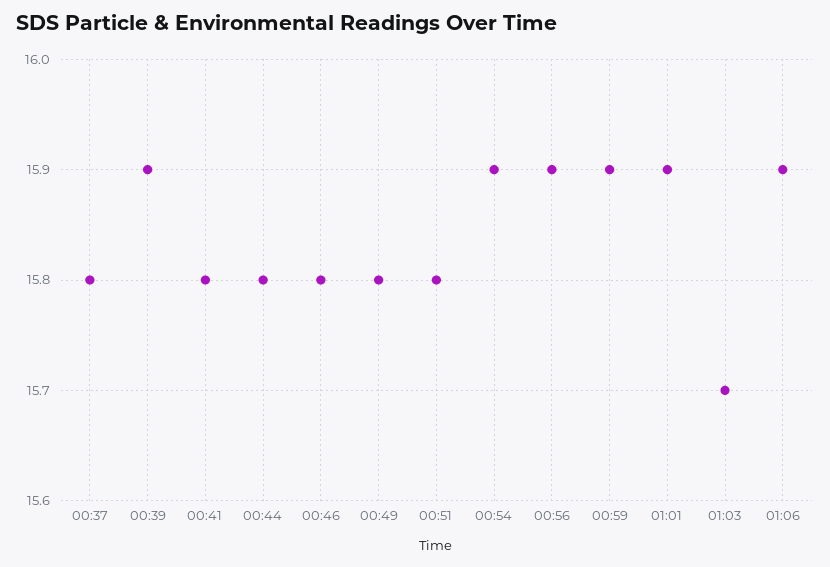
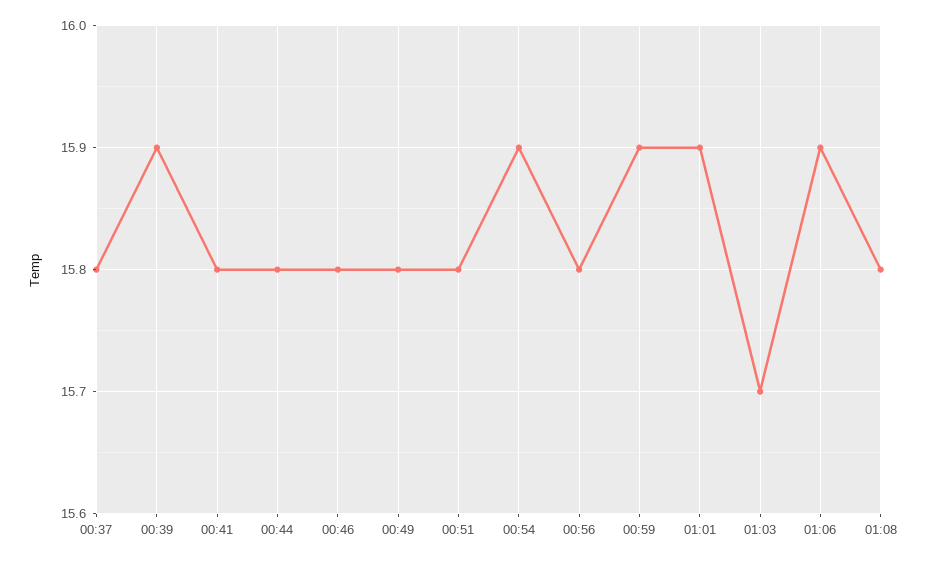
00:56: 15.9 -> 15.8
01:08: none -> 15.8

